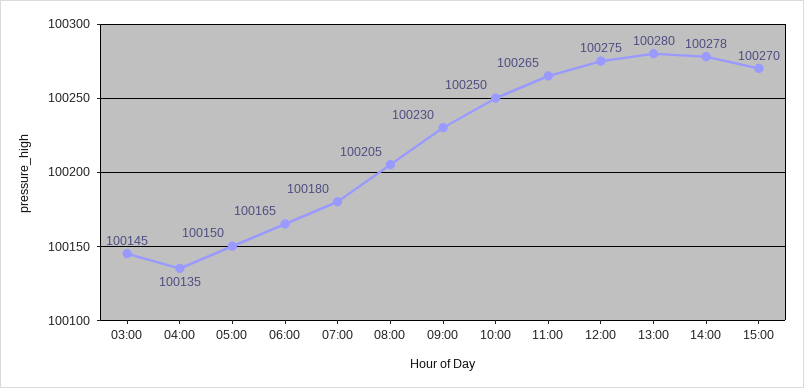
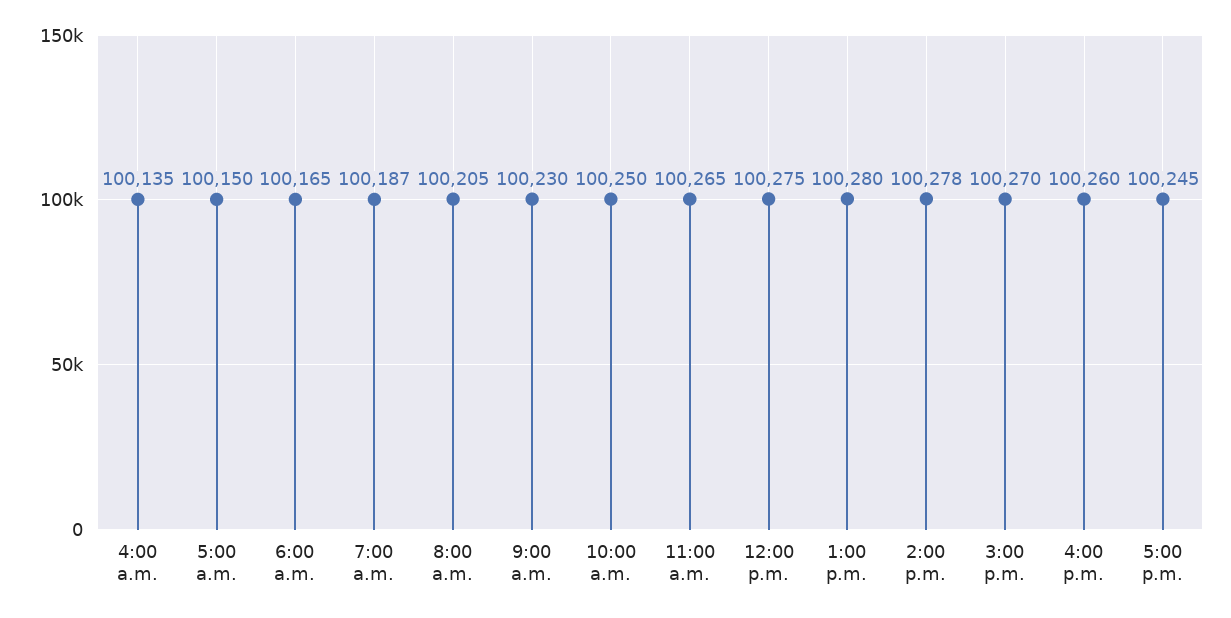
03:00: 100145 -> none
07:00: 100180 -> 100187
4:00 p.m.: none -> 100260
5:00 p.m.: none -> 100245

